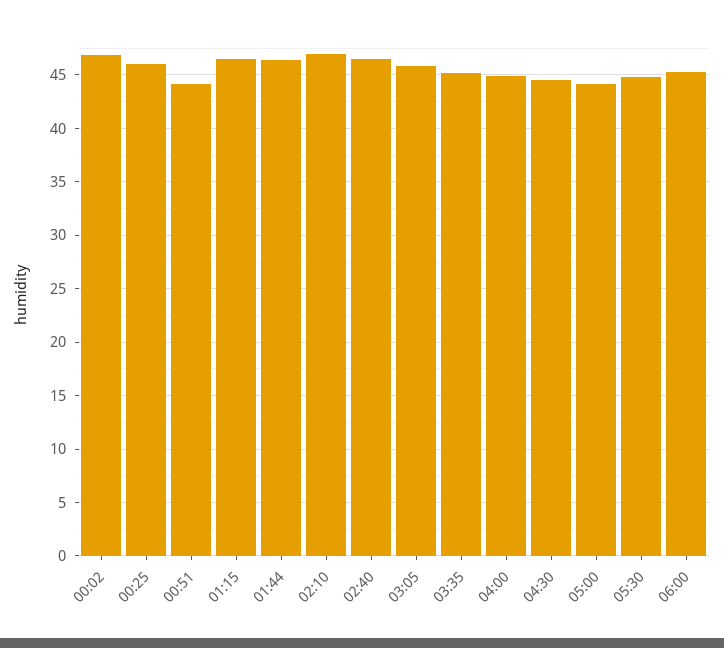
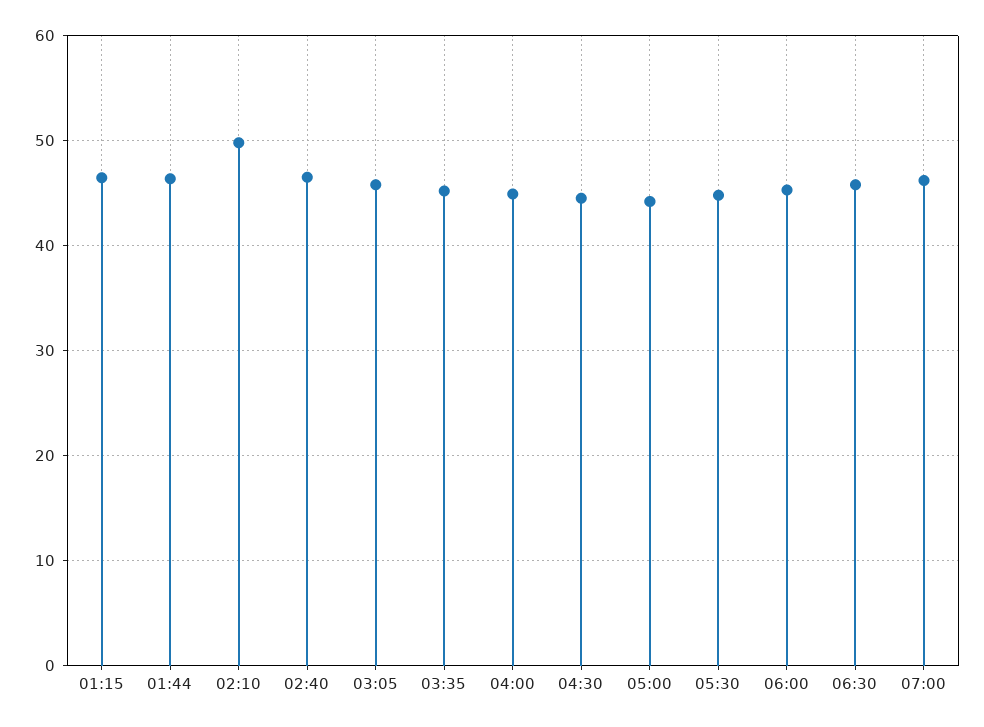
00:02: 47 -> none
00:25: 46 -> none
00:51: 44 -> none
02:10: 47 -> 50
06:30: none -> 46
07:00: none -> 46

